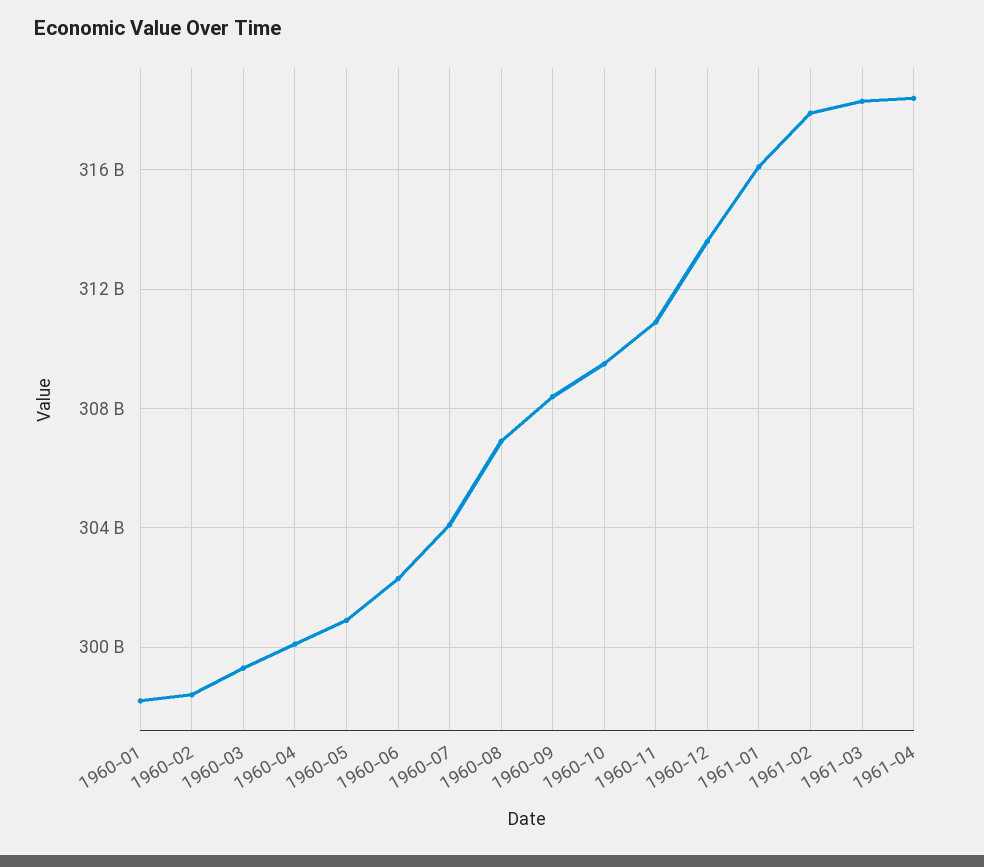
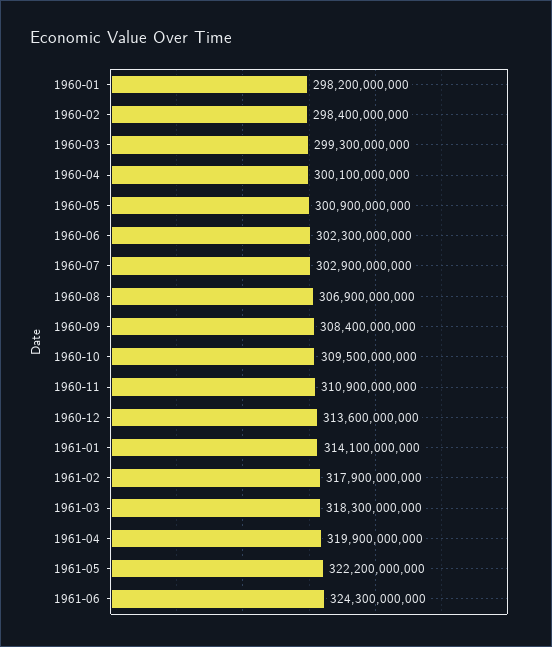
1960-07: 304000000000 -> 302900000000
1961-01: 316000000000 -> 314100000000
1961-04: 318500000000 -> 319900000000
1961-05: none -> 322200000000
1961-06: none -> 324300000000

